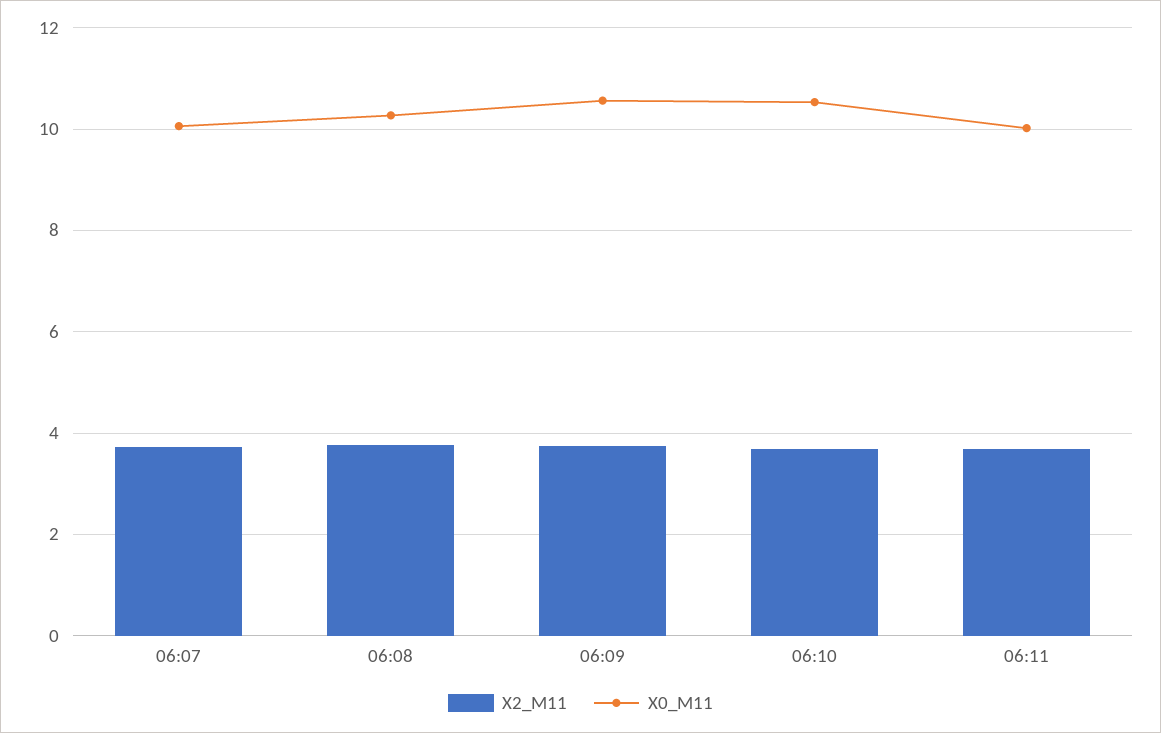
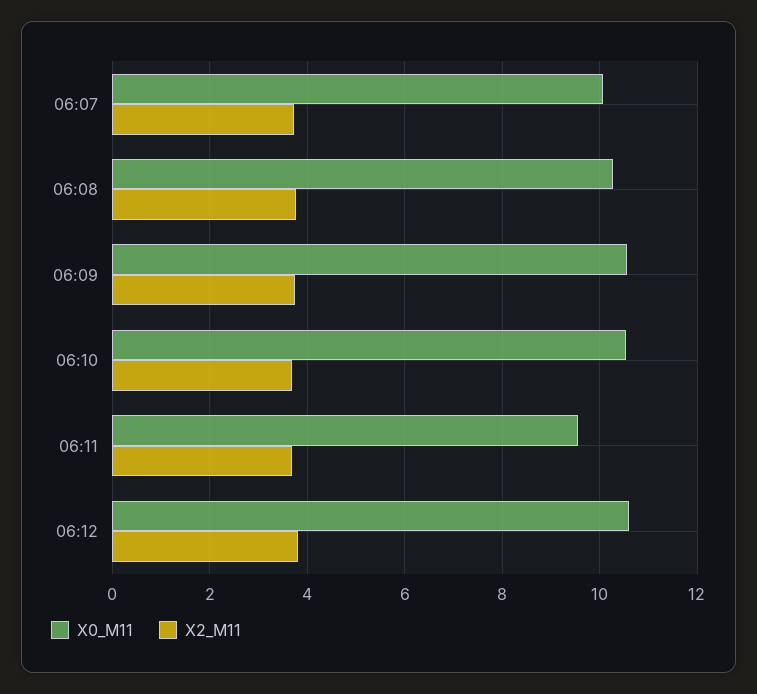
X0_M11, 06:11: 10 -> 9.6
X0_M11, 06:12: none -> 10.6
X2_M11, 06:12: none -> 3.8

